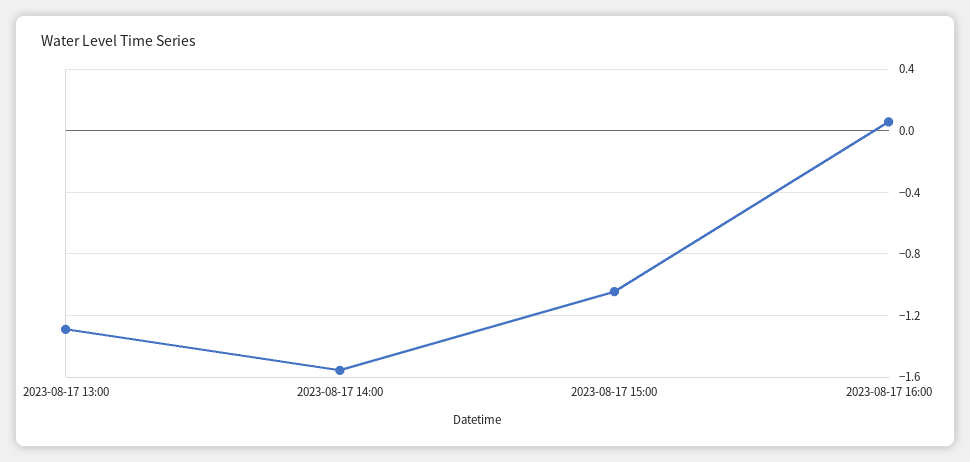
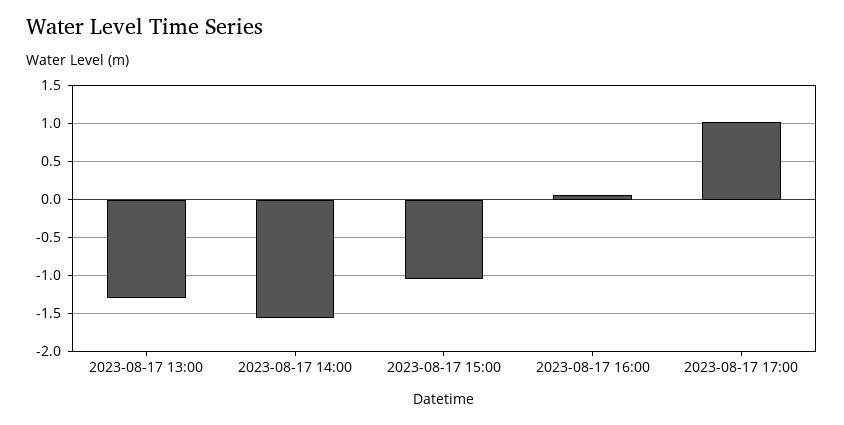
2023-08-17 17:00: none -> 1

